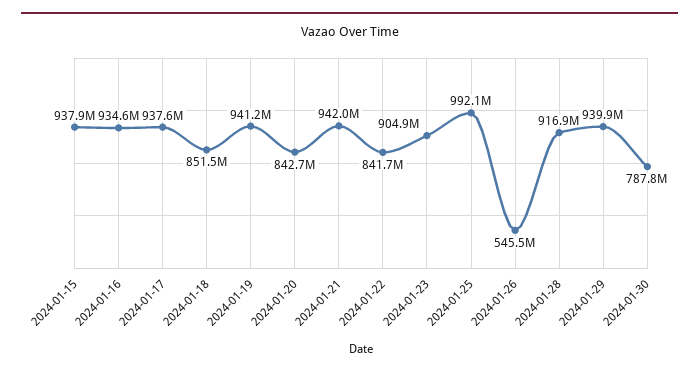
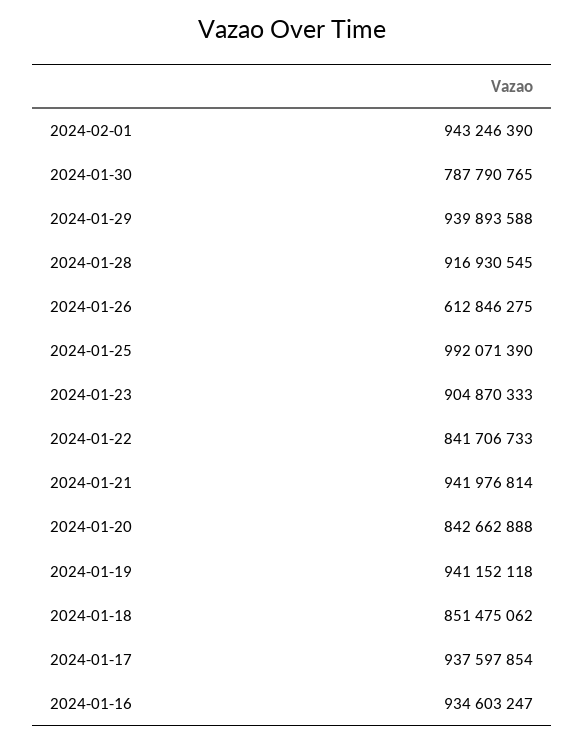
2024-01-15: 937900000 -> none
2024-01-26: 545500000 -> 612846275
2024-02-01: none -> 943246390

